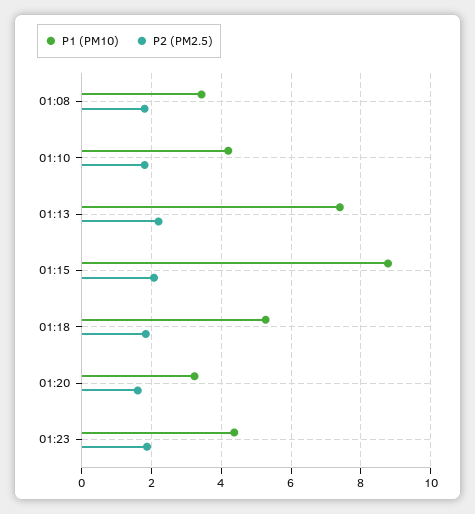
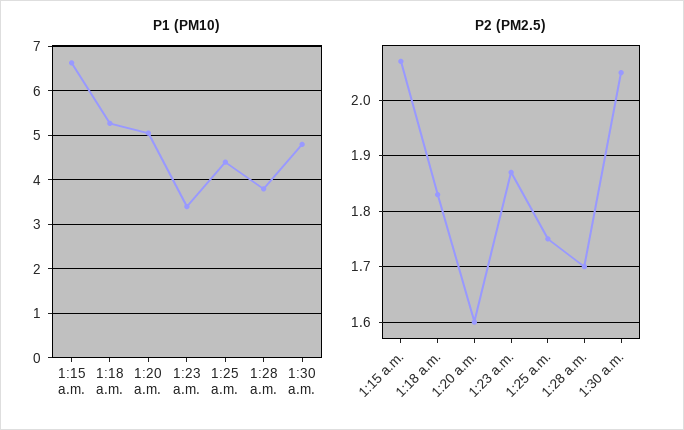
P1 (PM10), 01:08: 3.4 -> none
P2 (PM2.5), 01:08: 1.8 -> none
P1 (PM10), 01:10: 4.2 -> none
P2 (PM2.5), 01:10: 1.8 -> none
P1 (PM10), 01:13: 7.4 -> none
P2 (PM2.5), 01:13: 2.2 -> none
P1 (PM10), 01:15: 8.8 -> 6.6
P1 (PM10), 01:20: 3.2 -> 5
P1 (PM10), 01:23: 4.4 -> 3.4
P1 (PM10), 1:25 a.m.: none -> 4.4
P1 (PM10), 1:28 a.m.: none -> 3.8
P1 (PM10), 1:30 a.m.: none -> 4.8
P2 (PM2.5), 1:25 a.m.: none -> 1.75
P2 (PM2.5), 1:28 a.m.: none -> 1.7
P2 (PM2.5), 1:30 a.m.: none -> 2.05

